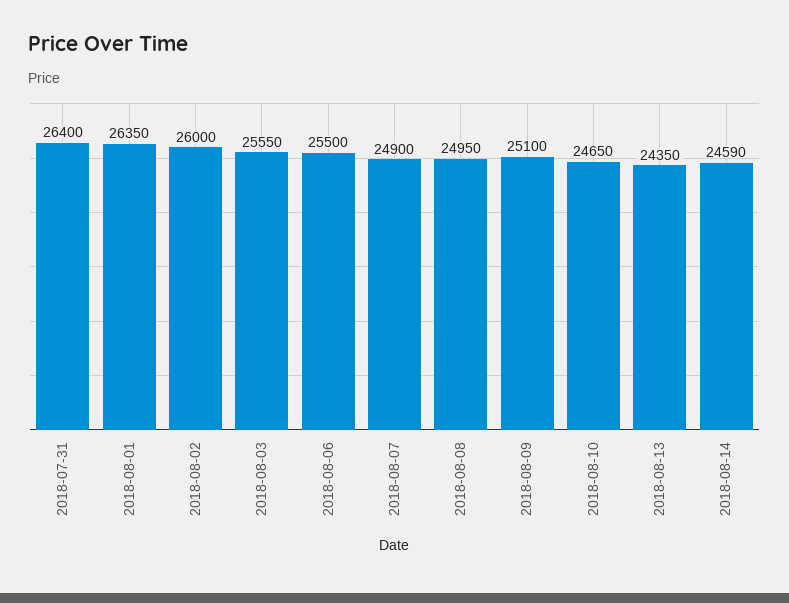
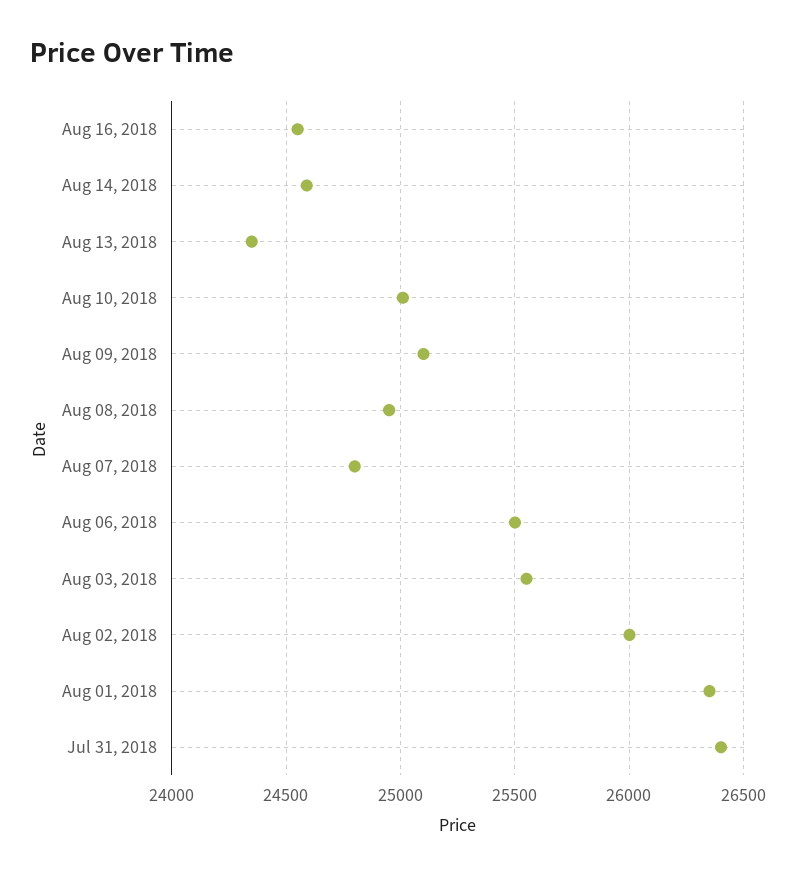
2018-08-07: 24900 -> 24800
2018-08-10: 24650 -> 25000
Aug 16, 2018: none -> 24550

